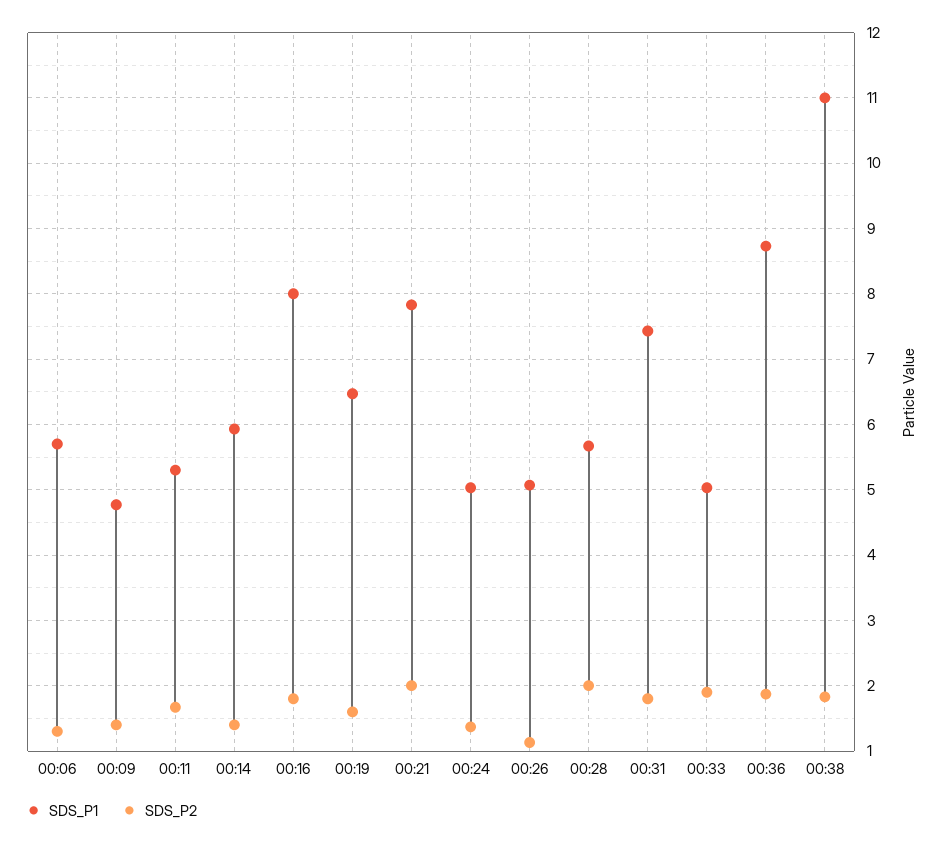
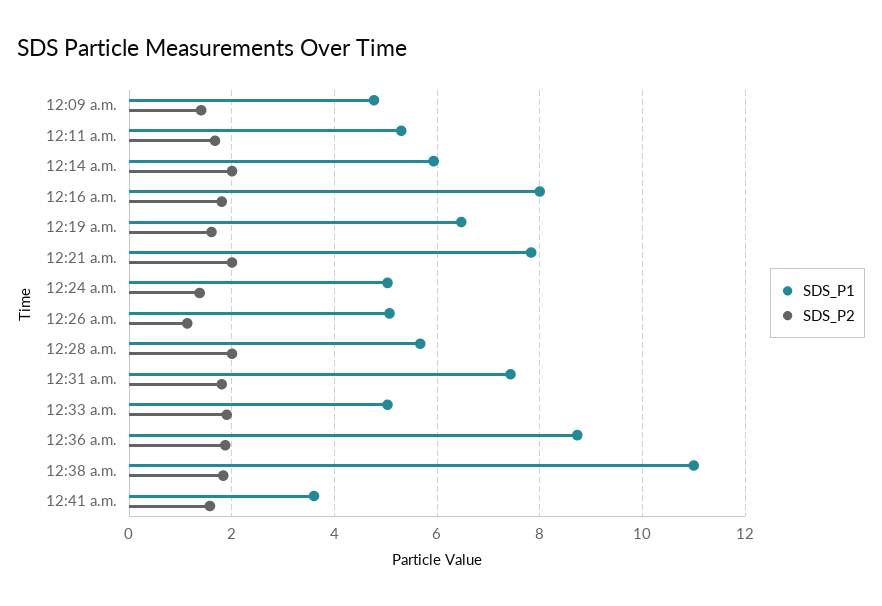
SDS_P1, 00:06: 5.7 -> none
SDS_P2, 00:06: 1.3 -> none
SDS_P2, 00:14: 1.4 -> 2
SDS_P1, 12:41 a.m.: none -> 3.6
SDS_P2, 12:41 a.m.: none -> 1.6

